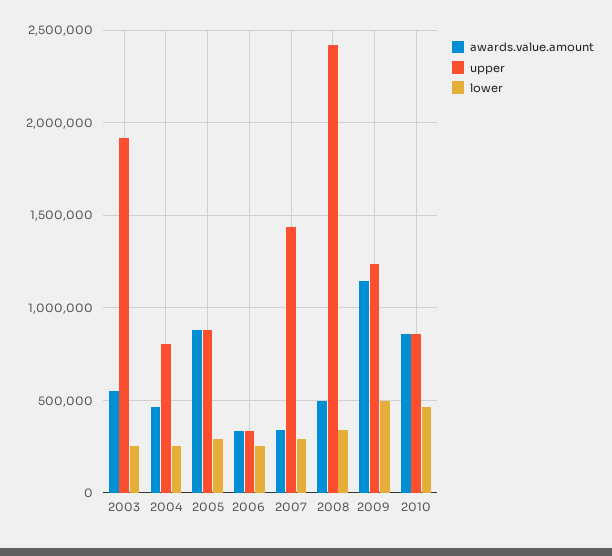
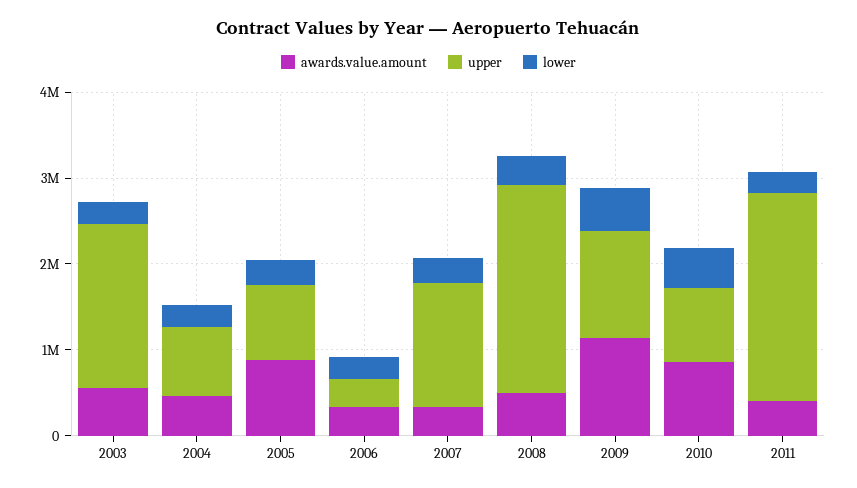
awards.value.amount, 2011: none -> 400000
upper, 2011: none -> 2400000
lower, 2011: none -> 200000

